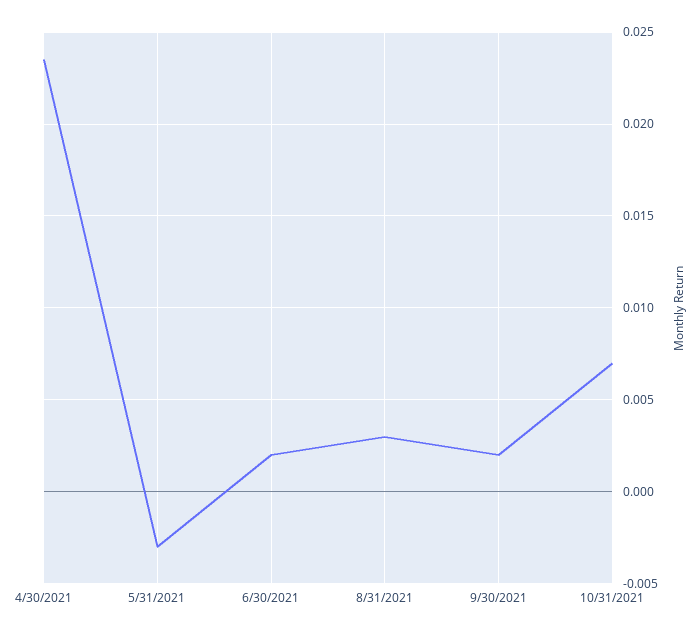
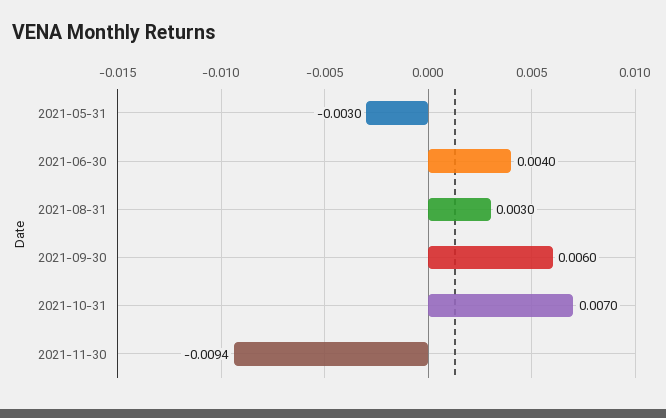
4/30/2021: 0.0235 -> none
6/30/2021: 0.002 -> 0.004
9/30/2021: 0.002 -> 0.006
2021-11-30: none -> -0.0094

